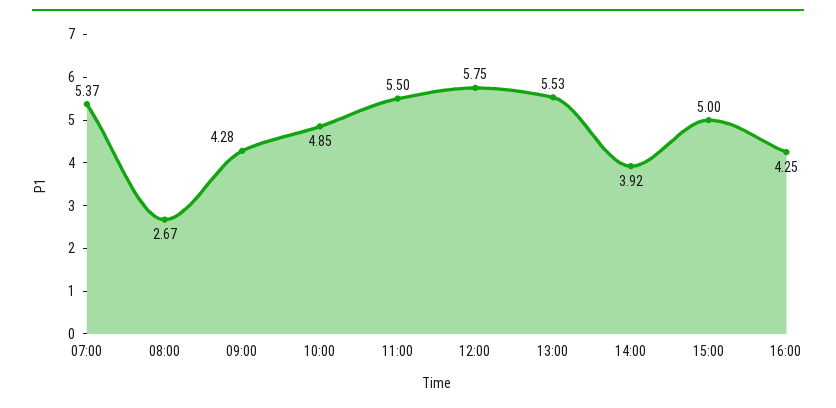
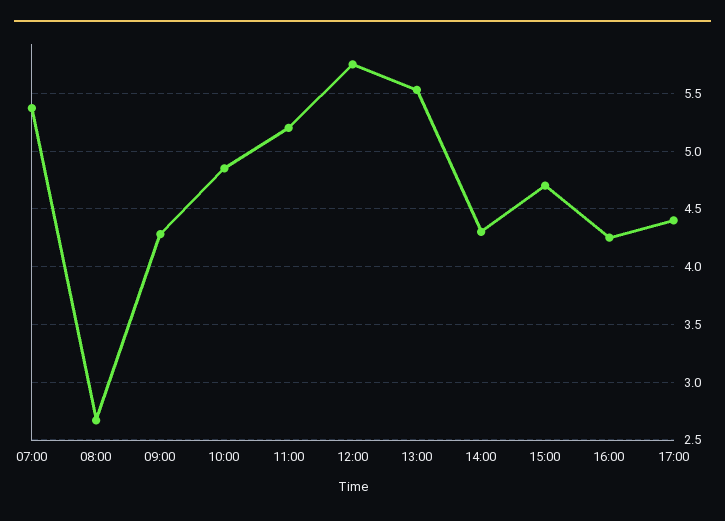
11:00: 5.5 -> 5.2
14:00: 3.92 -> 4.3
15:00: 5 -> 4.7
17:00: none -> 4.4

